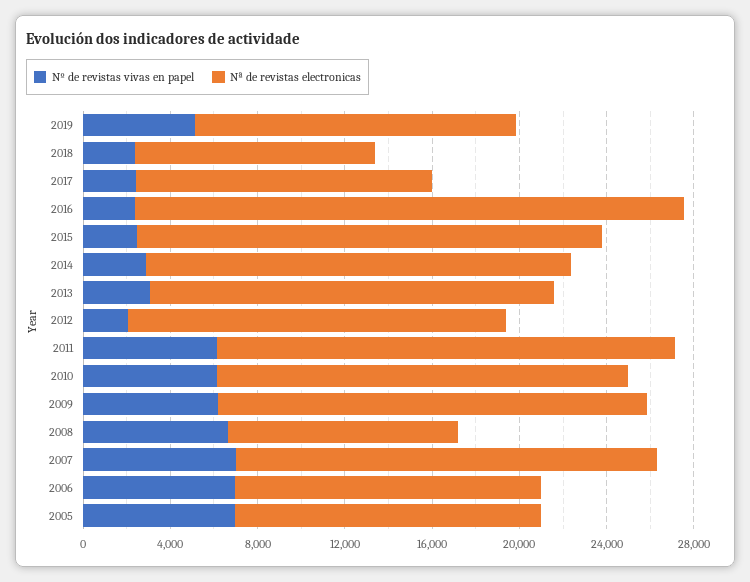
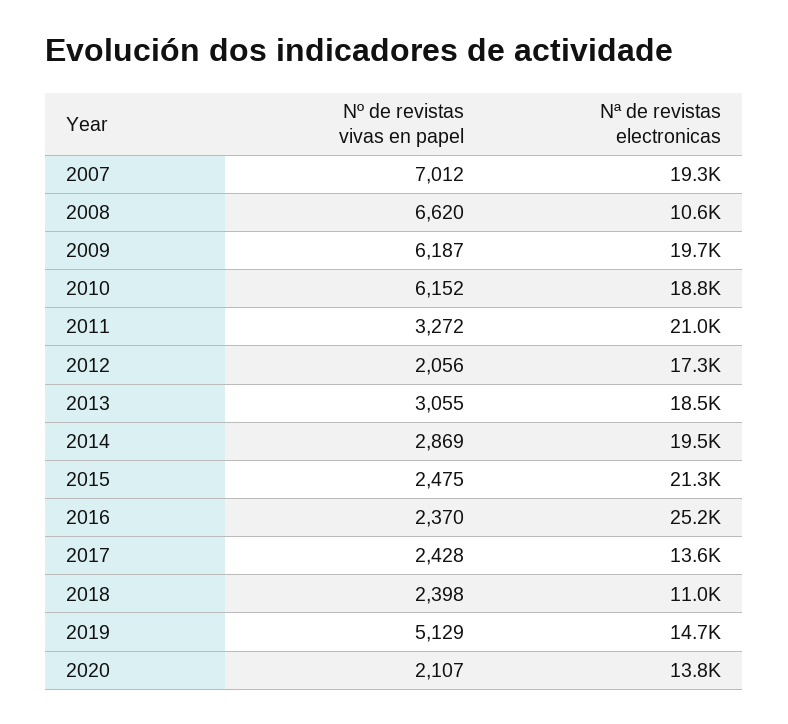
Nº de revistas vivas en papel, 2011: 6000 -> 3272
Nº de revistas vivas en papel, 2006: 7000 -> none
Nª de revistas electronicas, 2006: 14000 -> none
Nº de revistas vivas en papel, 2005: 7000 -> none
Nª de revistas electronicas, 2005: 14000 -> none
Nº de revistas vivas en papel, 2020: none -> 2107
Nª de revistas electronicas, 2020: none -> 13800

